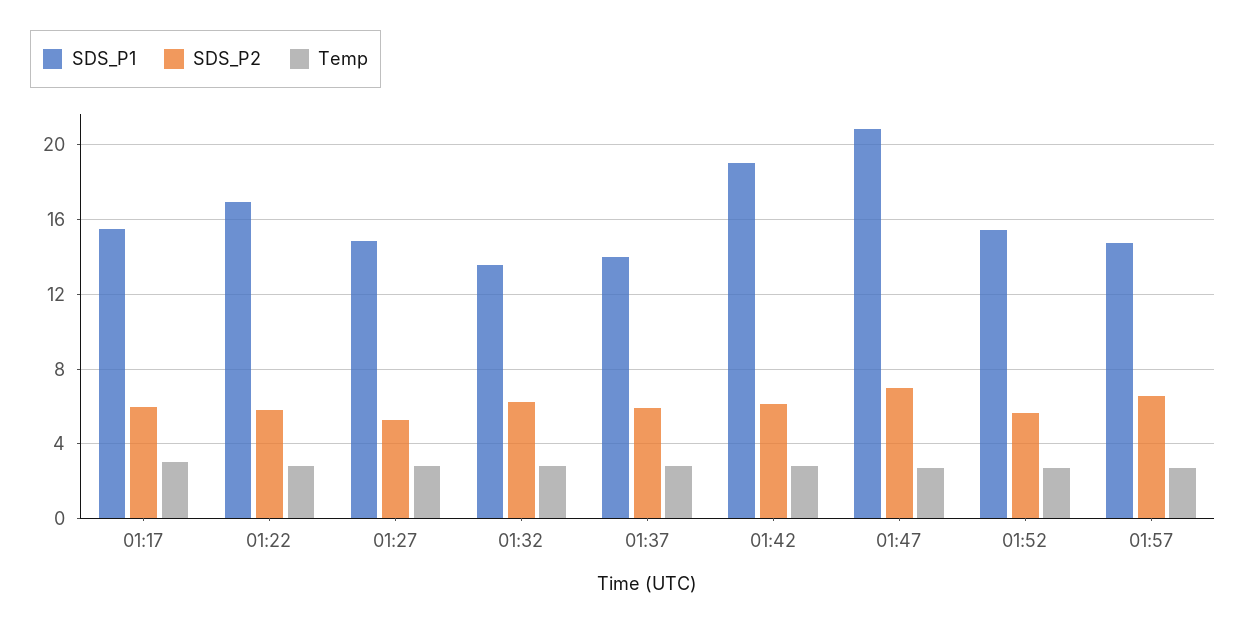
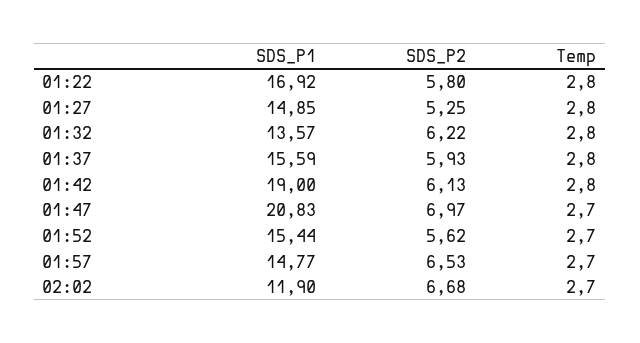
SDS_P1, 01:17: 15.5 -> none
SDS_P2, 01:17: 6 -> none
Temp, 01:17: 3 -> none
SDS_P1, 01:37: 14 -> 15.59
SDS_P1, 02:02: none -> 11.9
SDS_P2, 02:02: none -> 6.68
Temp, 02:02: none -> 2.7

